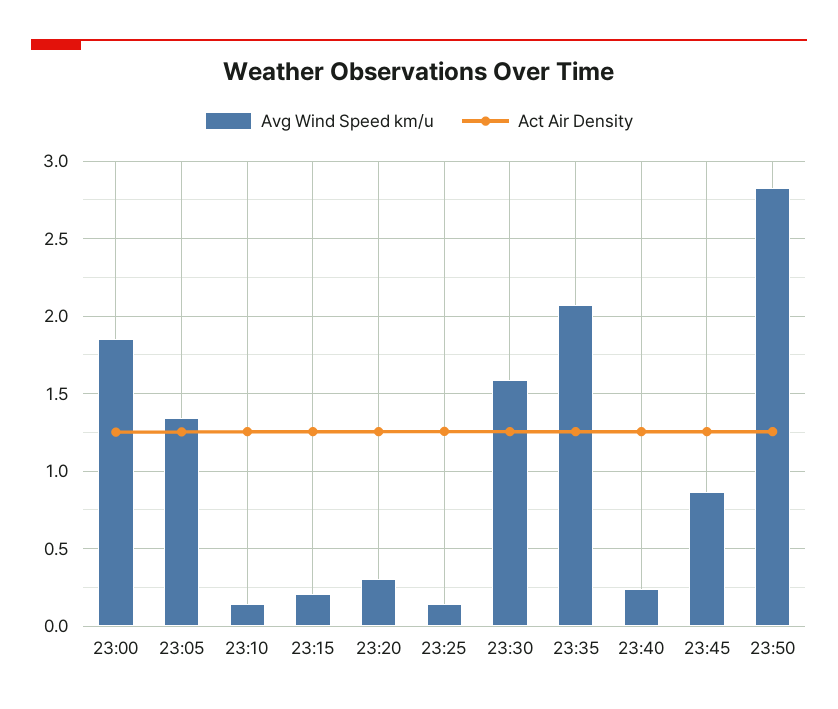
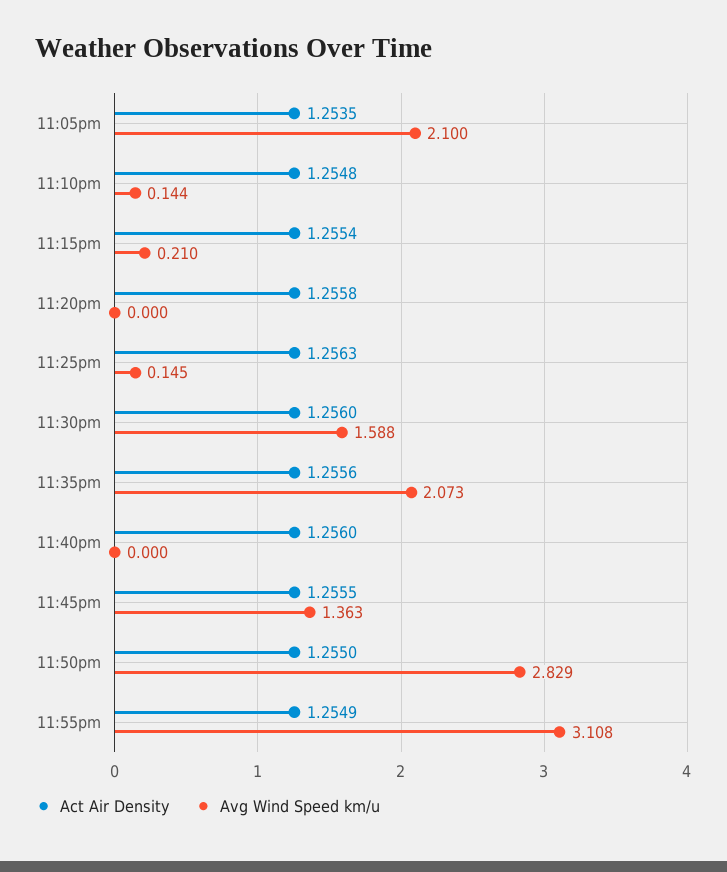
Avg Wind Speed km/u, 23:00: 1.85 -> none
Act Air Density, 23:00: 1.25 -> none
Avg Wind Speed km/u, 23:05: 1.35 -> 2.1
Avg Wind Speed km/u, 23:20: 0.3 -> 0
Avg Wind Speed km/u, 23:40: 0.25 -> 0
Avg Wind Speed km/u, 23:45: 0.85 -> 1.363
Act Air Density, 11:55pm: none -> 1.2549
Avg Wind Speed km/u, 11:55pm: none -> 3.108

